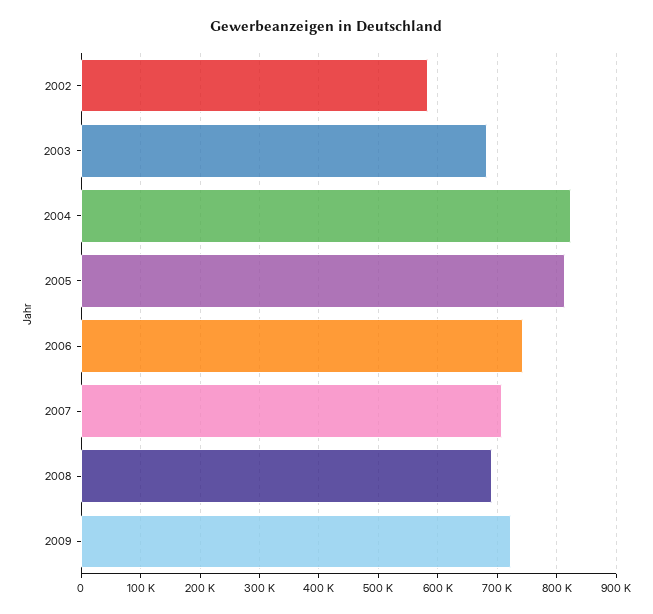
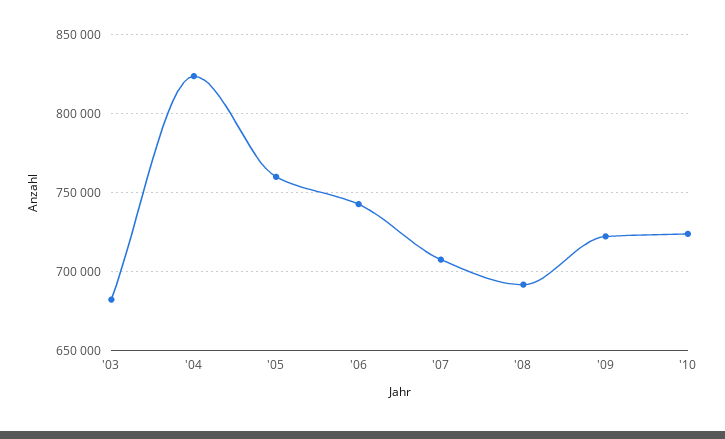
2002: 580000 -> none
2005: 820000 -> 760000
'10: none -> 725000

